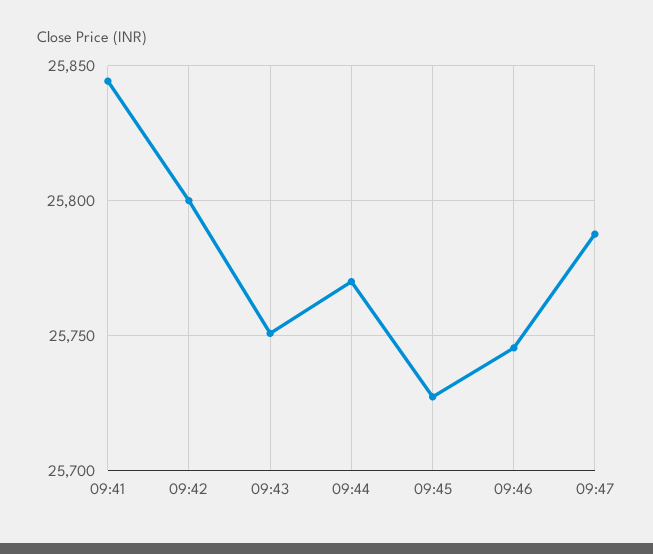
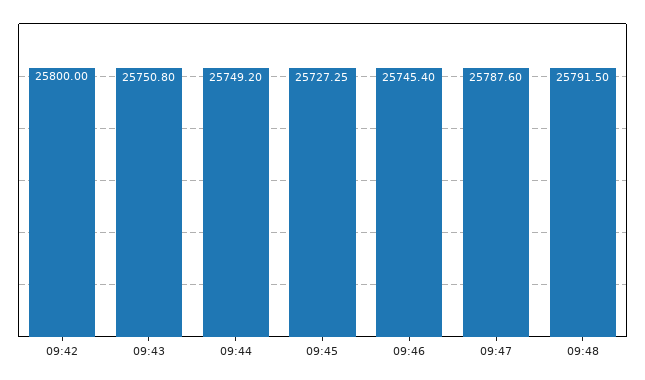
09:41: 25845 -> none
09:44: 25770 -> 25749.2
09:48: none -> 25791.5

